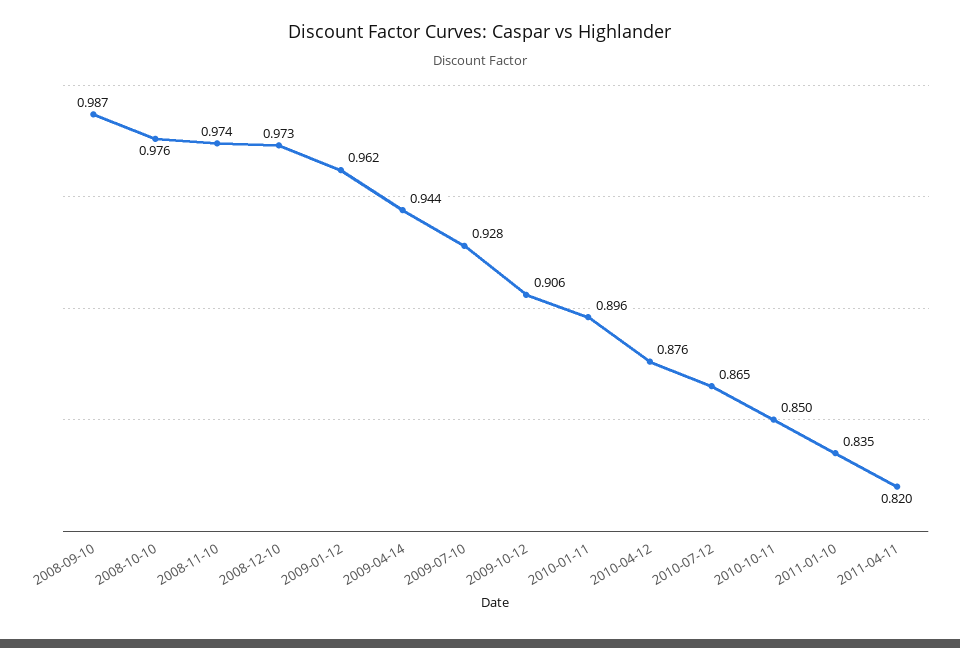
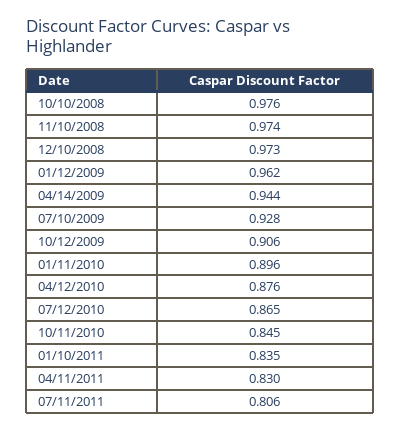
2008-09-10: 0.987 -> none
2010-10-11: 0.85 -> 0.845
2011-04-11: 0.82 -> 0.83
07/11/2011: none -> 0.806

